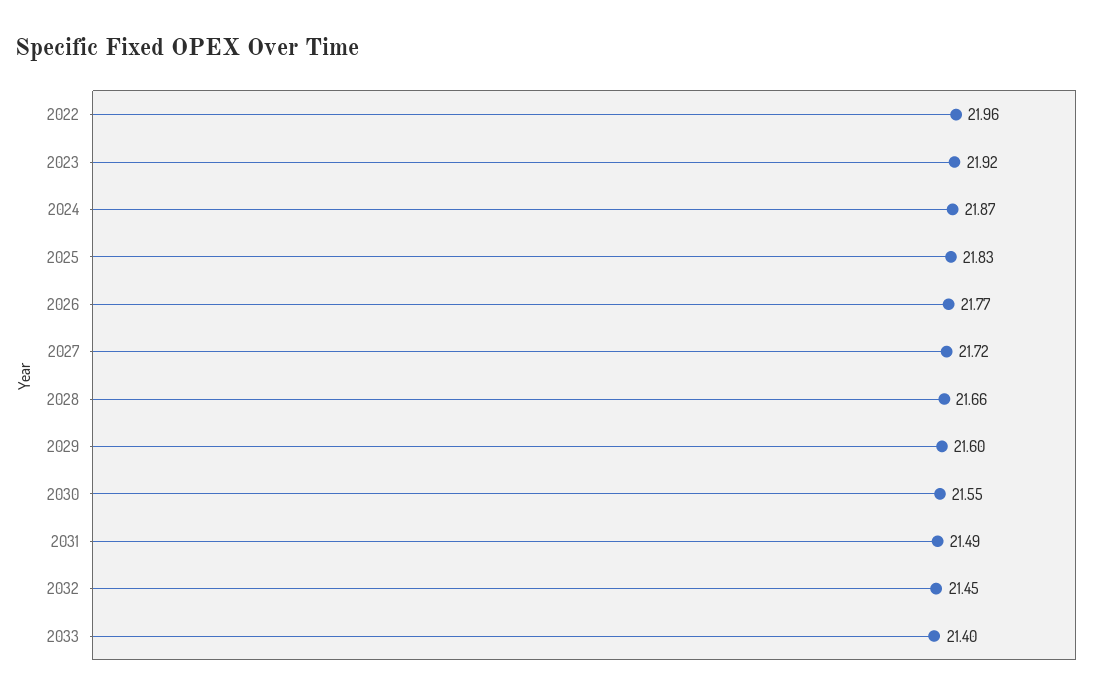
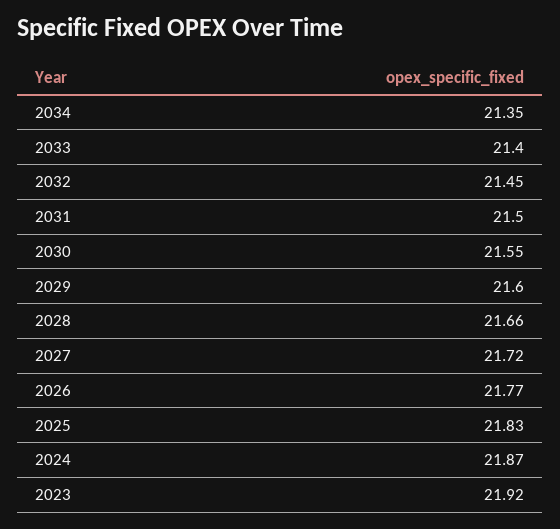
2022: 21.96 -> none
2031: 21.49 -> 21.5
2034: none -> 21.35

